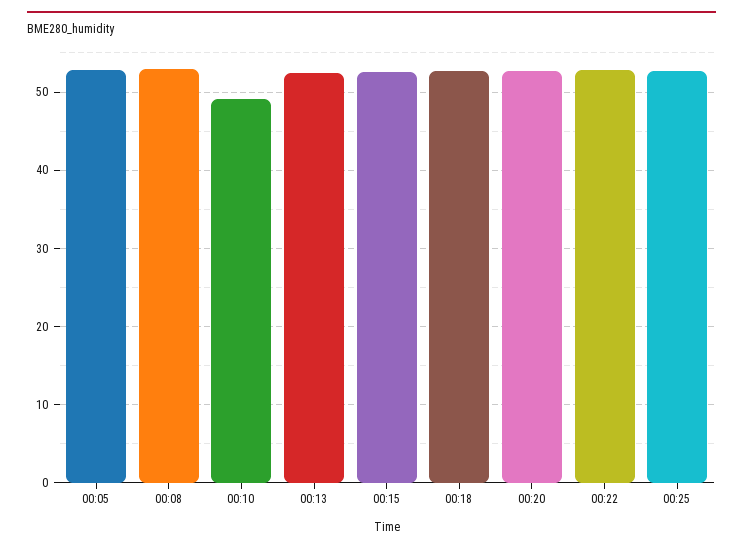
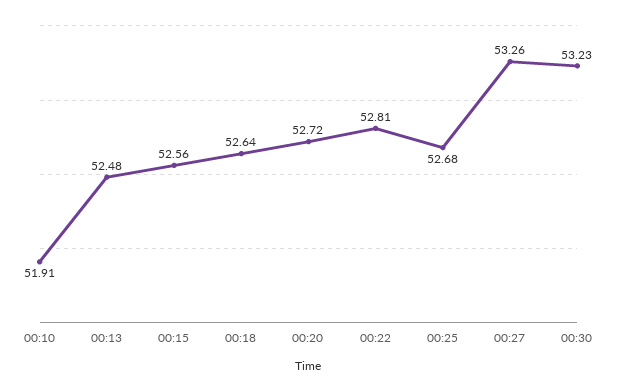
00:05: 53 -> none
00:08: 53 -> none
00:10: 49 -> 51.91
00:27: none -> 53.26
00:30: none -> 53.23

